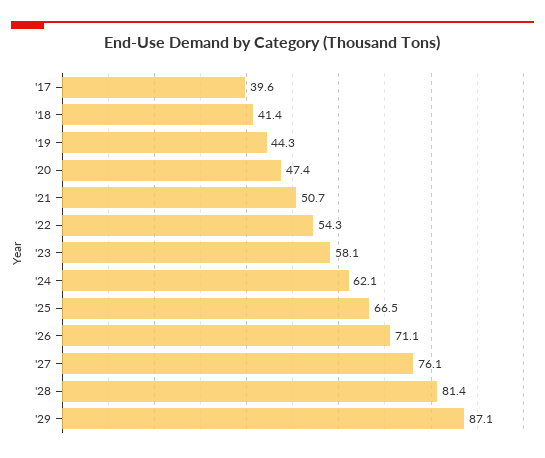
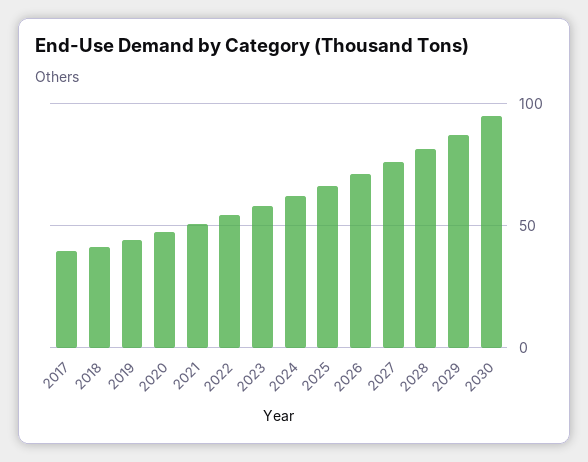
2030: none -> 95

